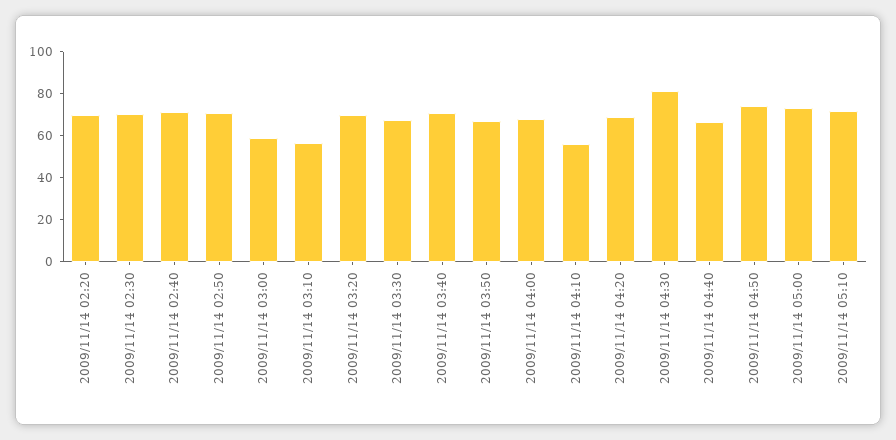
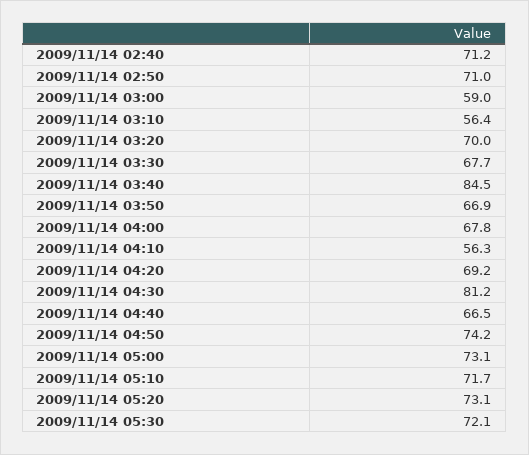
2009/11/14 02:20: 70 -> none
2009/11/14 02:30: 70 -> none
2009/11/14 03:40: 70 -> 84.5
2009/11/14 05:20: none -> 73.1
2009/11/14 05:30: none -> 72.1

